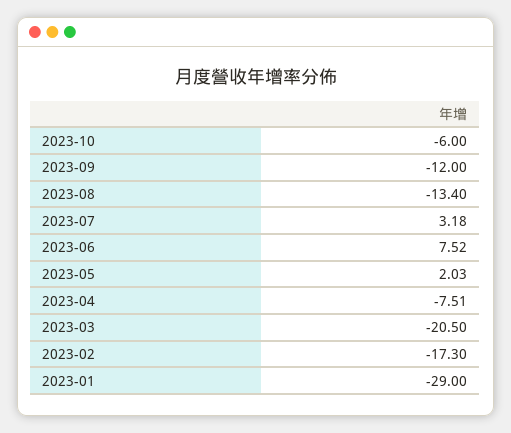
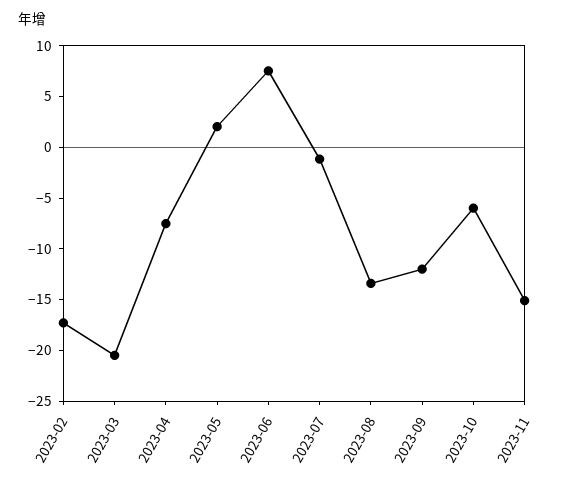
2023-07: 3.18 -> -1
2023-01: -29 -> none
2023-11: none -> -15

